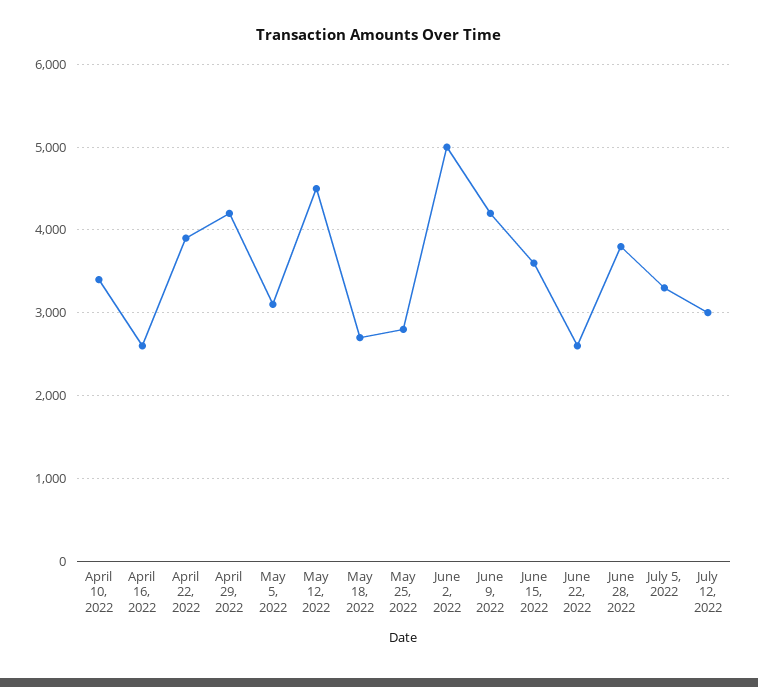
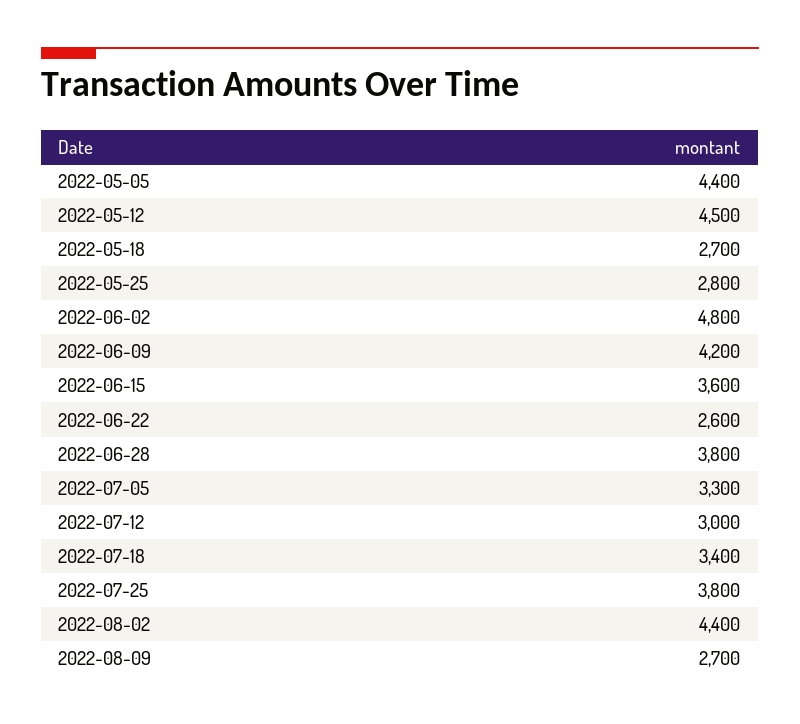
April 10, 2022: 3400 -> none
April 16, 2022: 2600 -> none
April 22, 2022: 3900 -> none
April 29, 2022: 4200 -> none
May 5, 2022: 3100 -> 4400
June 2, 2022: 5000 -> 4800
2022-07-18: none -> 3400
2022-07-25: none -> 3800
2022-08-02: none -> 4400
2022-08-09: none -> 2700

